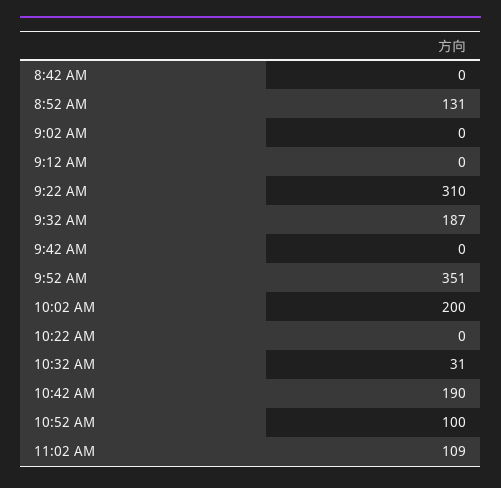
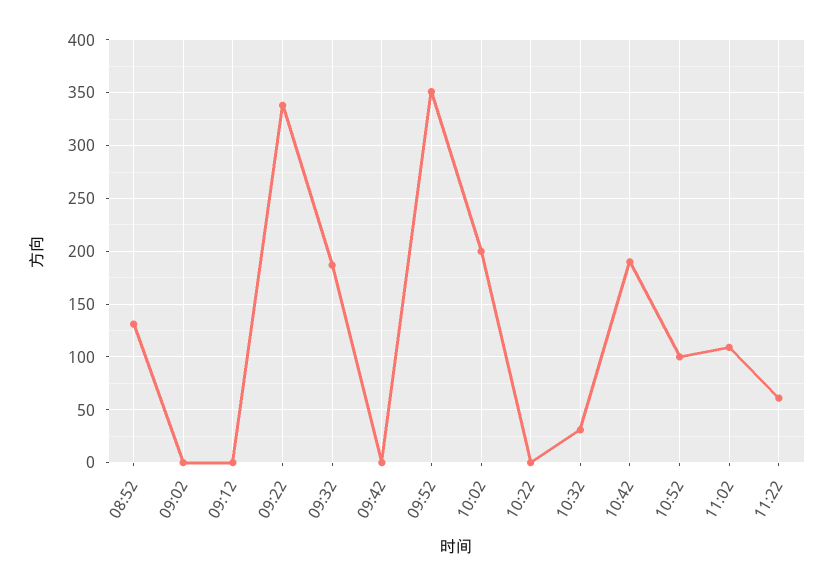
8:42 AM: 0 -> none
9:22 AM: 310 -> 340
11:22: none -> 60

